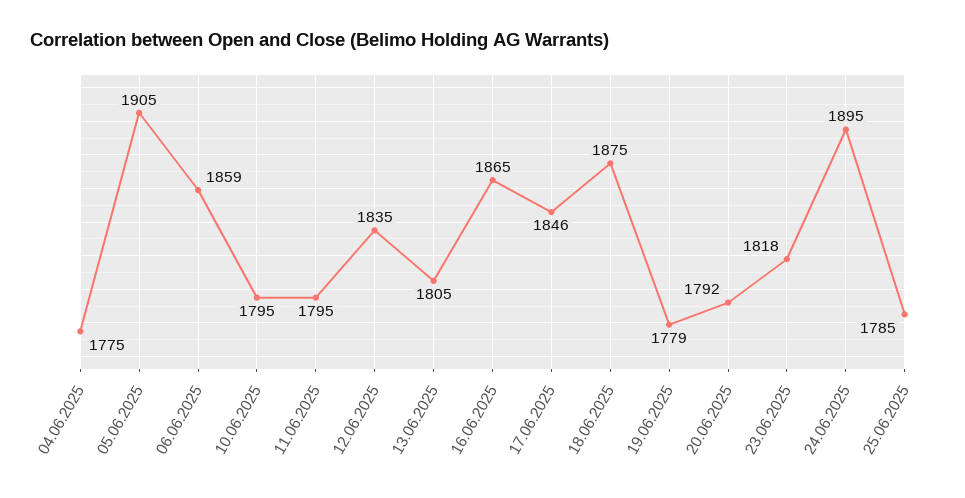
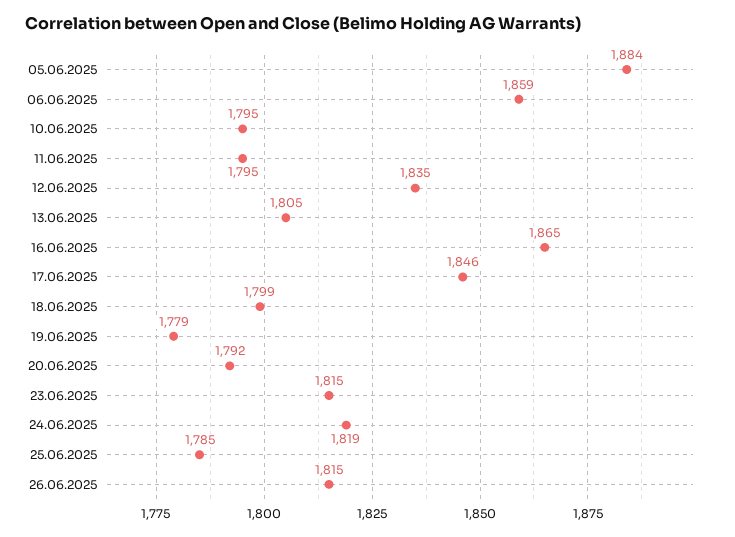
04.06.2025: 1775 -> none
05.06.2025: 1905 -> 1884
18.06.2025: 1875 -> 1799
23.06.2025: 1818 -> 1815
24.06.2025: 1895 -> 1819
26.06.2025: none -> 1815

